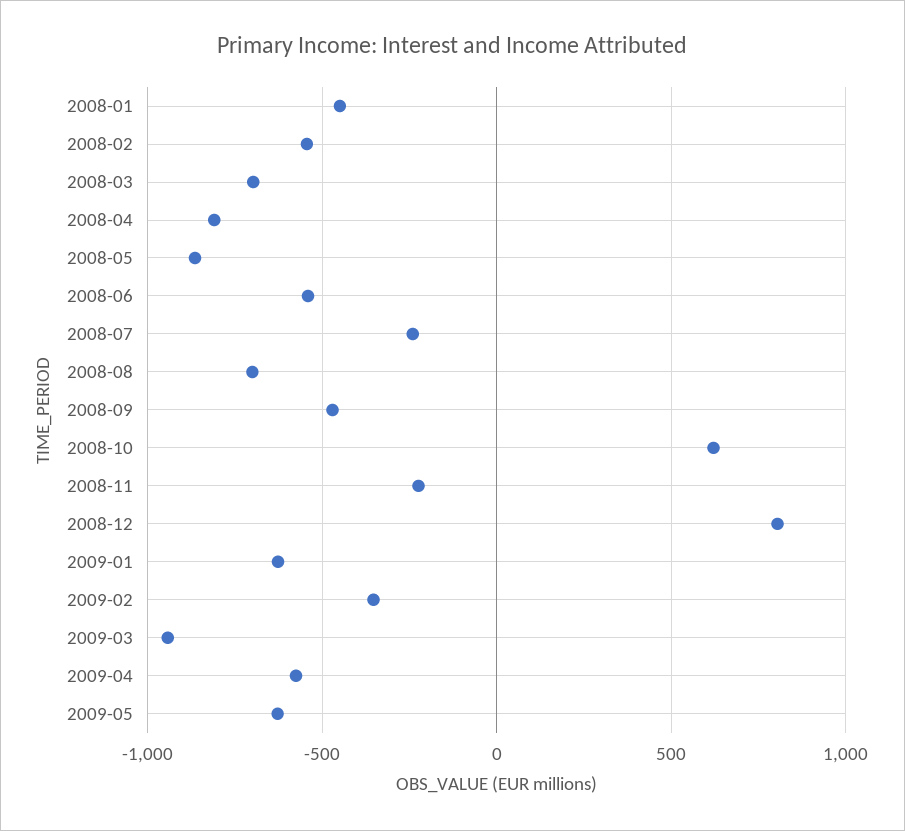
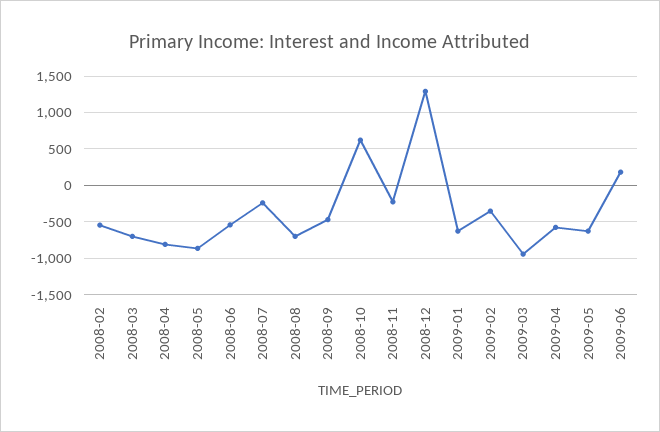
2008-01: -450 -> none
2008-12: 800 -> 1300
2009-06: none -> 200

